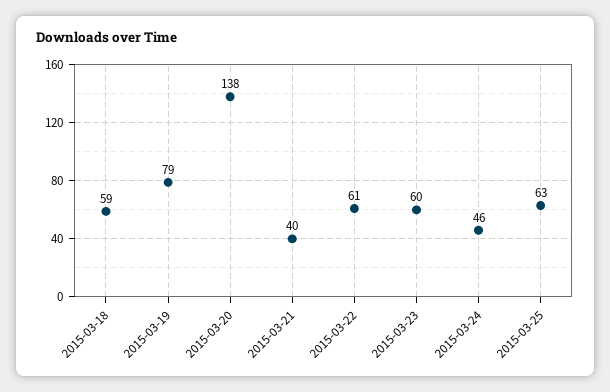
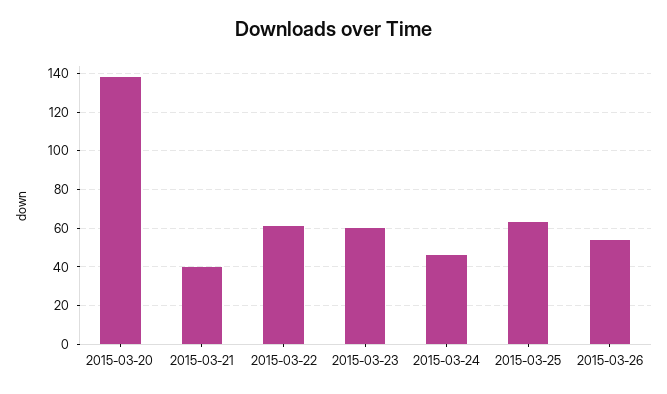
2015-03-18: 59 -> none
2015-03-19: 79 -> none
2015-03-26: none -> 55

